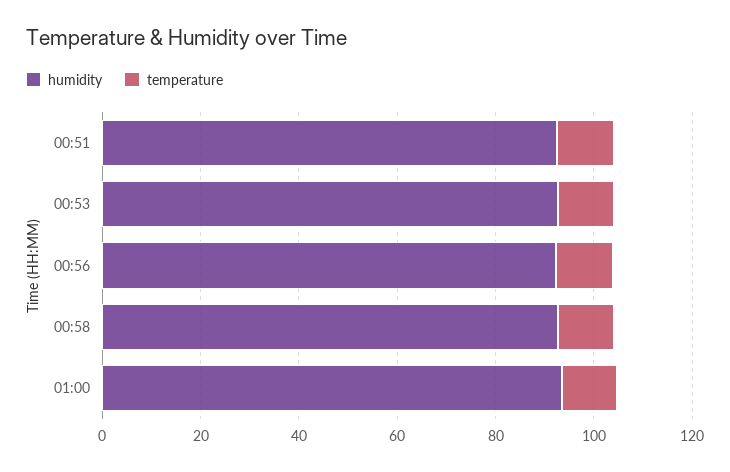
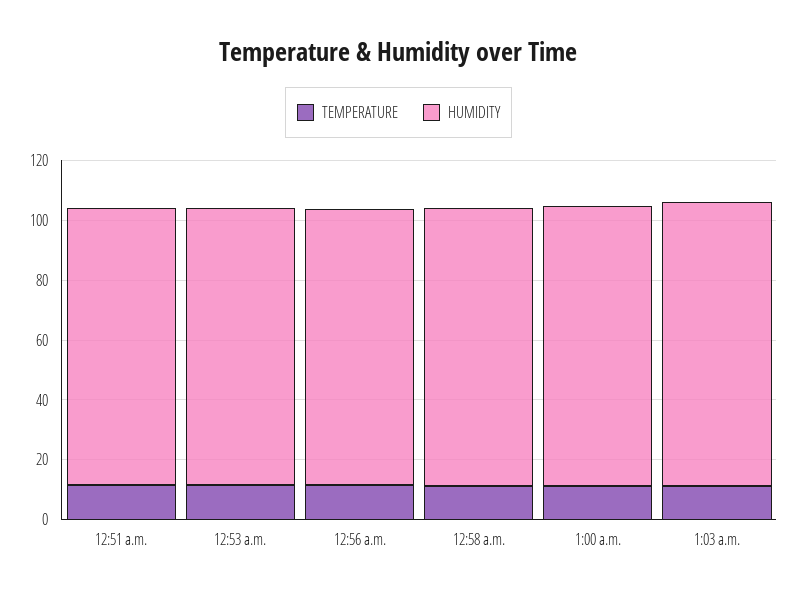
temperature, 1:03 a.m.: none -> 10
humidity, 1:03 a.m.: none -> 95

